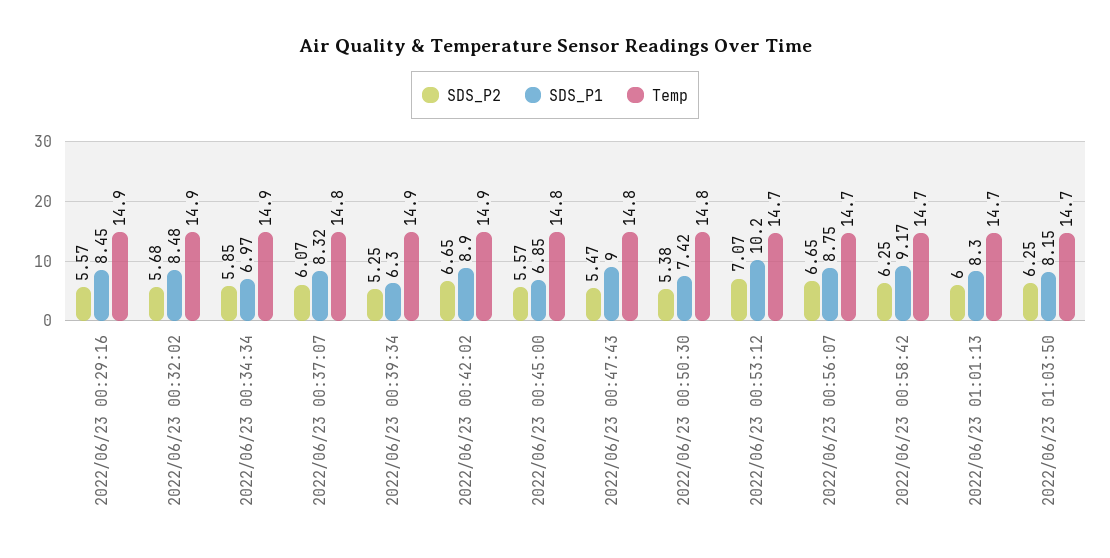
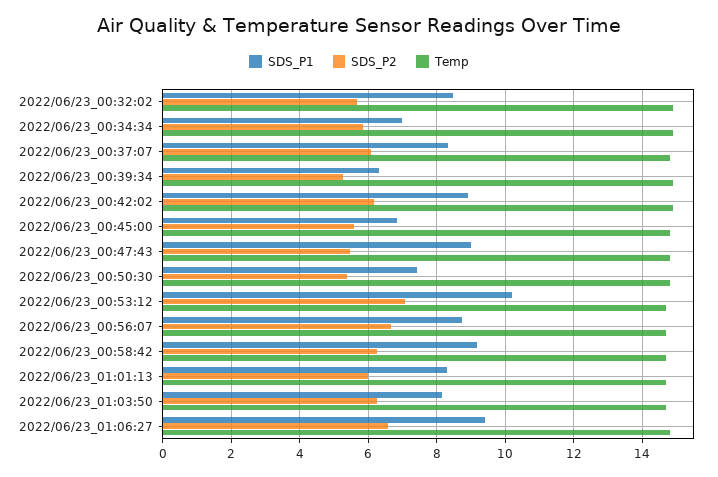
SDS_P2, 2022/06/23 00:29:16: 5.57 -> none
SDS_P1, 2022/06/23 00:29:16: 8.45 -> none
Temp, 2022/06/23 00:29:16: 14.9 -> none
SDS_P2, 2022/06/23 00:42:02: 6.65 -> 6.2
SDS_P1, 2022/06/23_01:06:27: none -> 9.4
SDS_P2, 2022/06/23_01:06:27: none -> 6.6
Temp, 2022/06/23_01:06:27: none -> 14.8

